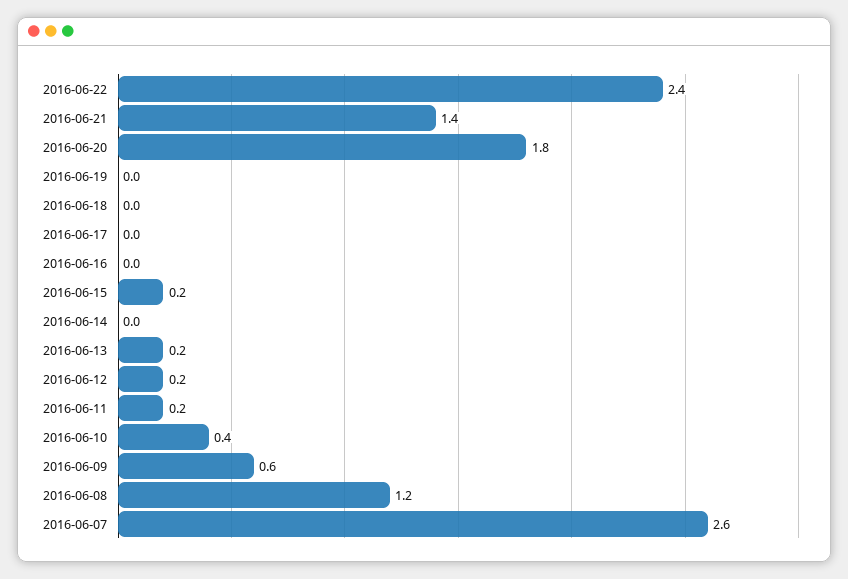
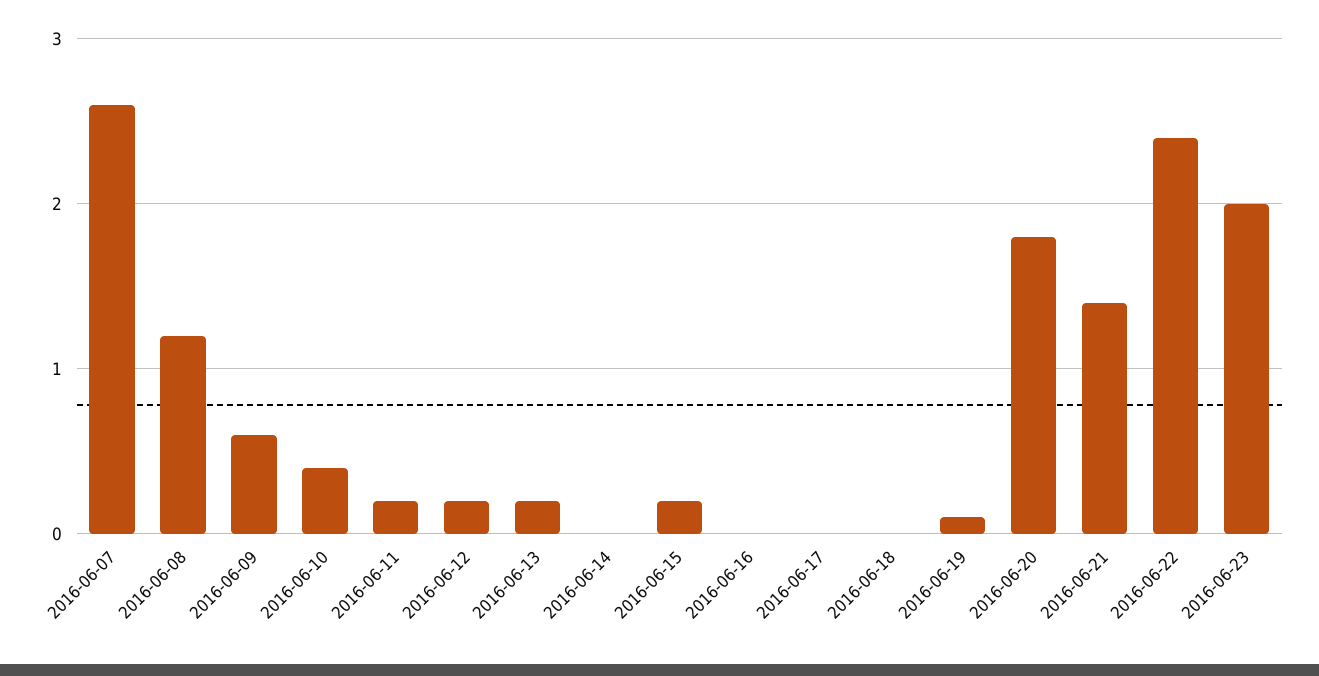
2016-06-19: 0 -> 0.1
2016-06-23: none -> 2

